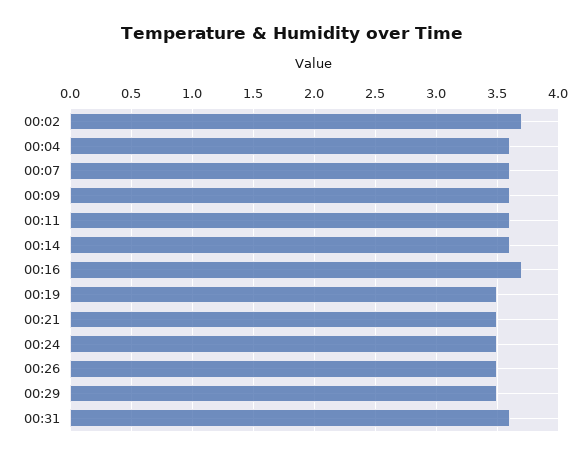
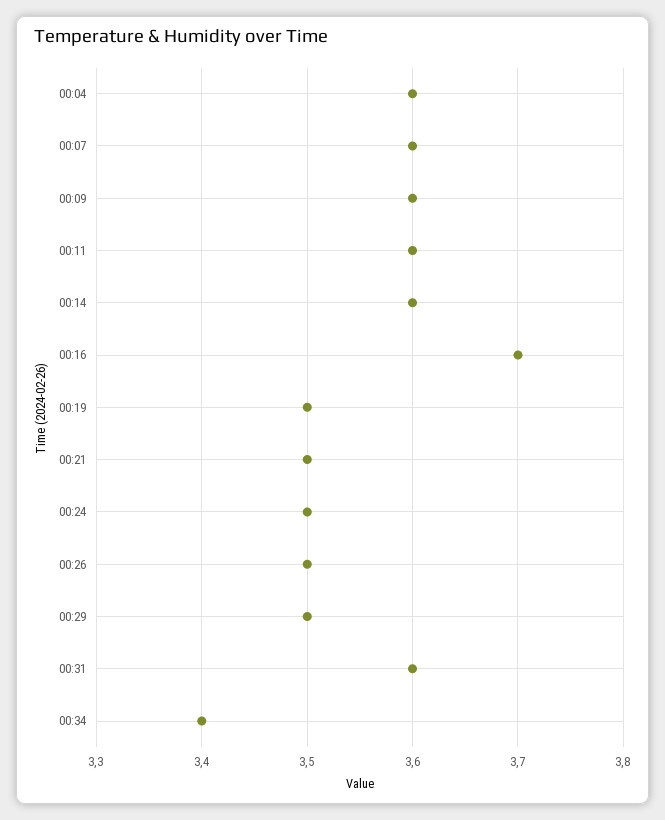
00:02: 3.7 -> none
00:34: none -> 3.4

